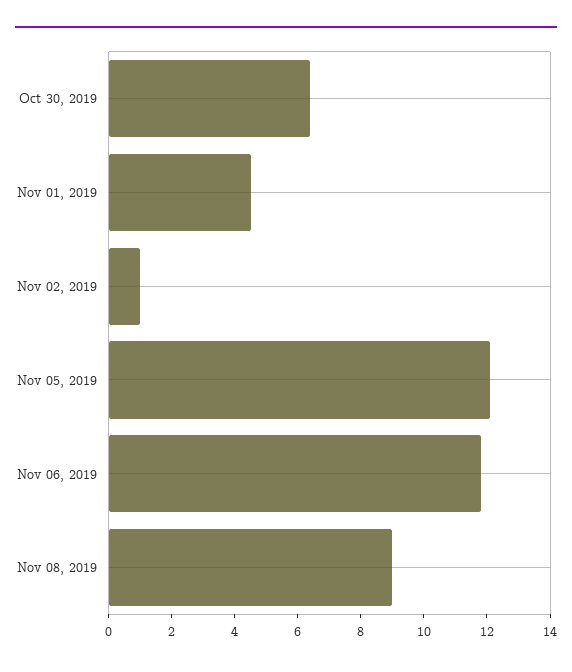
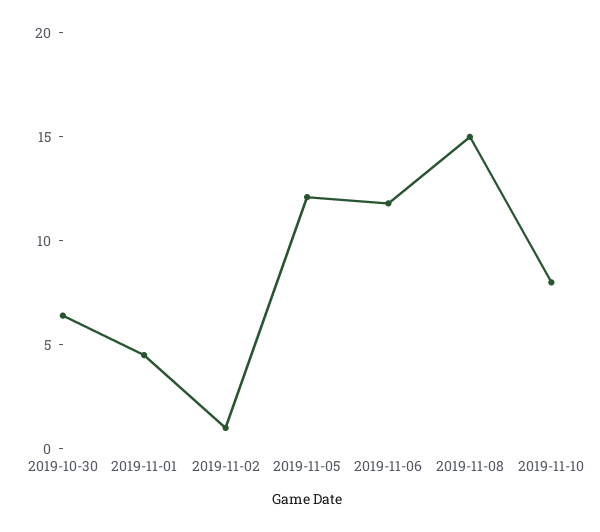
Nov 08, 2019: 9 -> 15
2019-11-10: none -> 8

